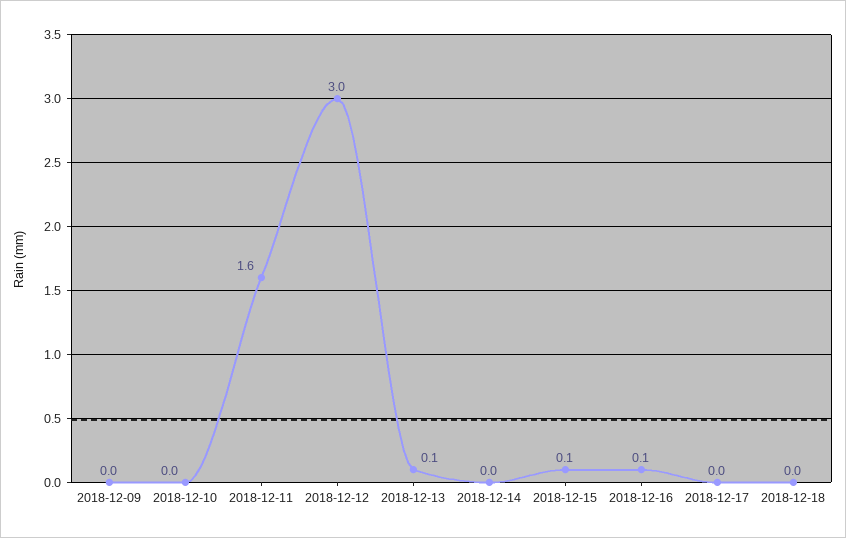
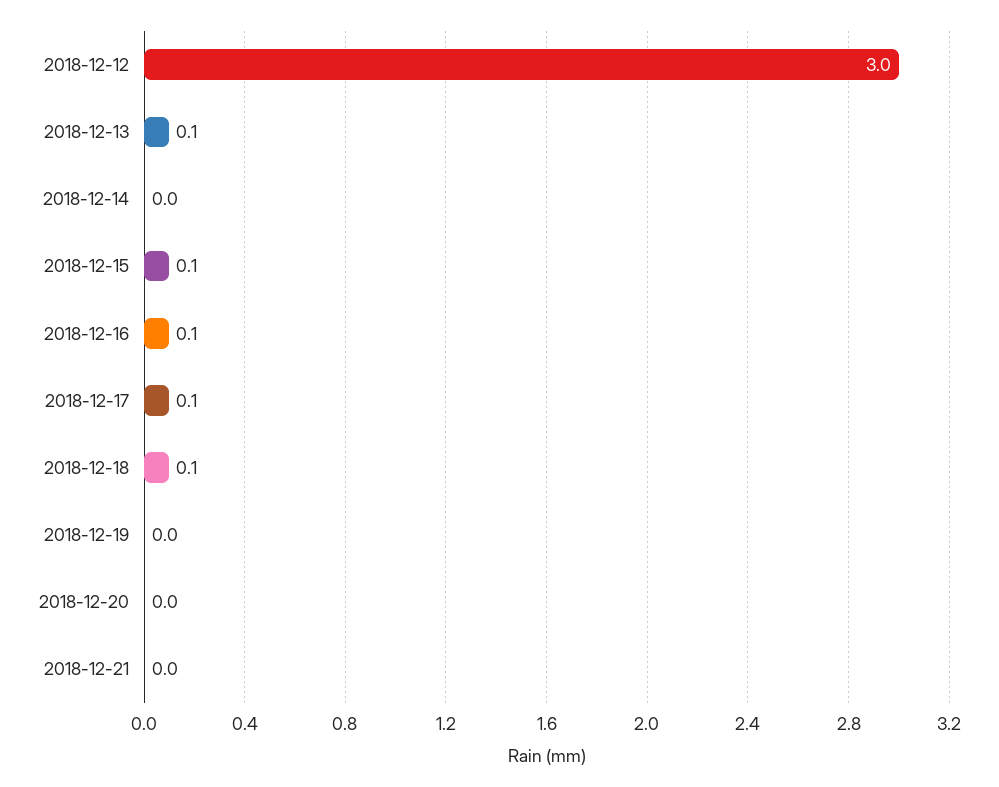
2018-12-09: 0 -> none
2018-12-10: 0 -> none
2018-12-11: 1.6 -> none
2018-12-17: 0 -> 0.1
2018-12-18: 0 -> 0.1
2018-12-19: none -> 0
2018-12-20: none -> 0
2018-12-21: none -> 0

